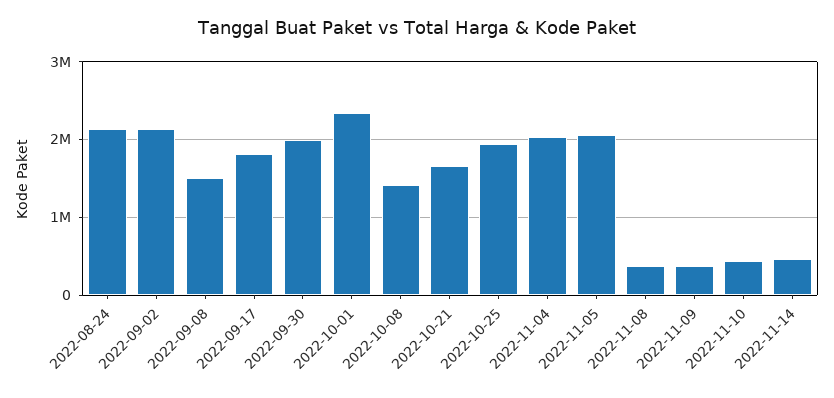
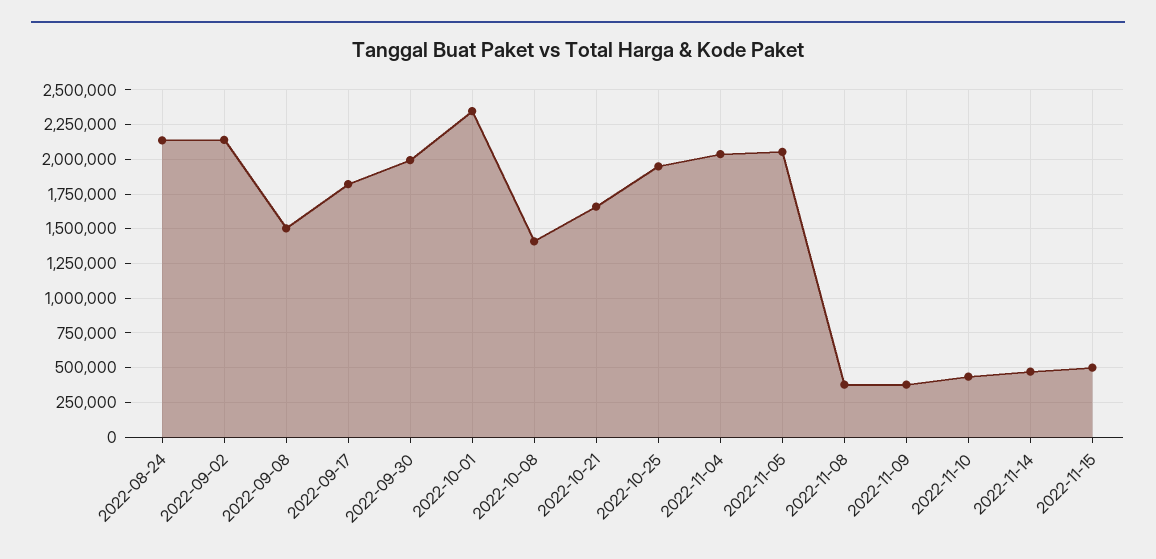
2022-11-15: none -> 500000

